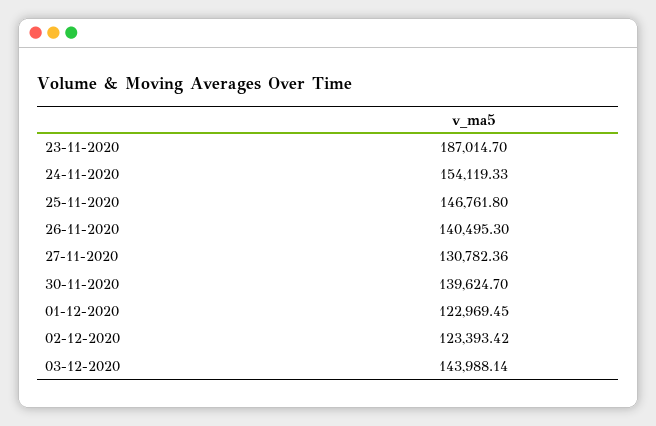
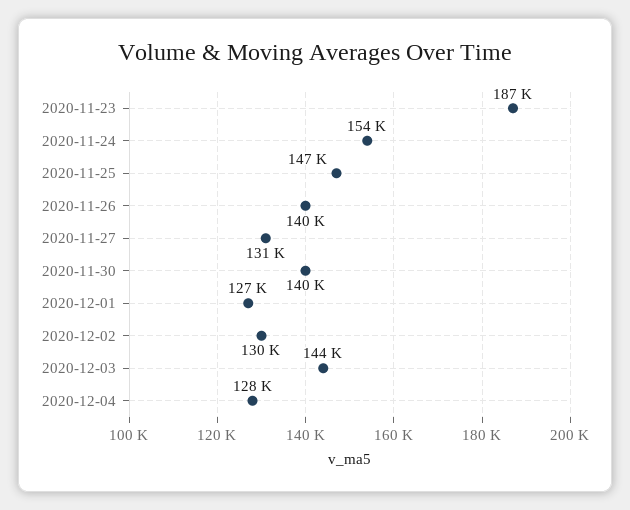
01-12-2020: 122969.45 -> 127000
02-12-2020: 123393.42 -> 130000
2020-12-04: none -> 128000

